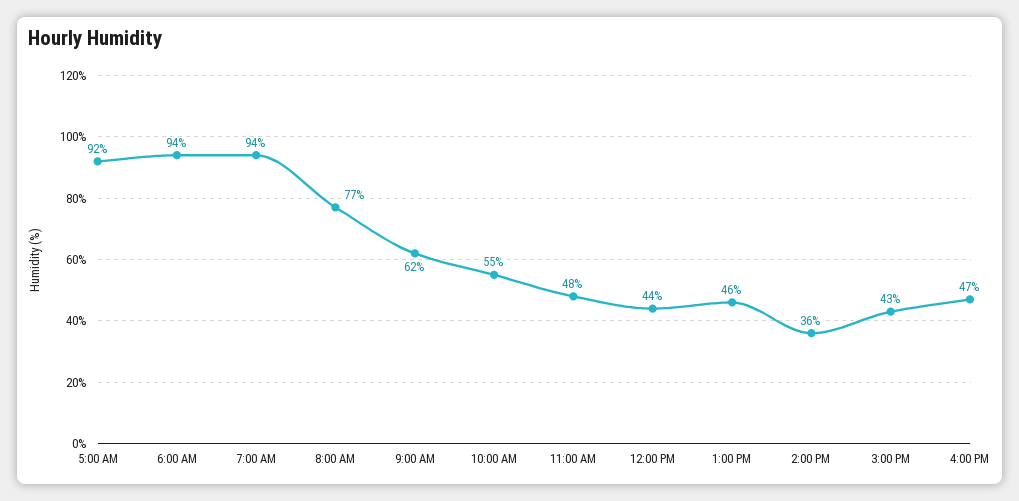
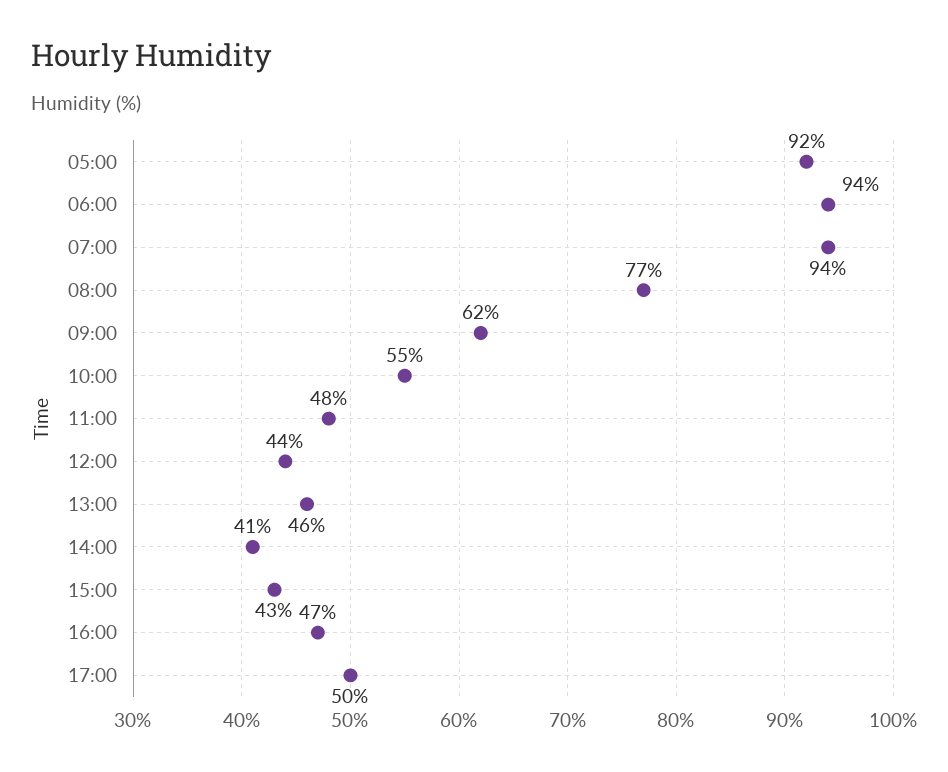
2:00 PM: 36 -> 41
17:00: none -> 50

